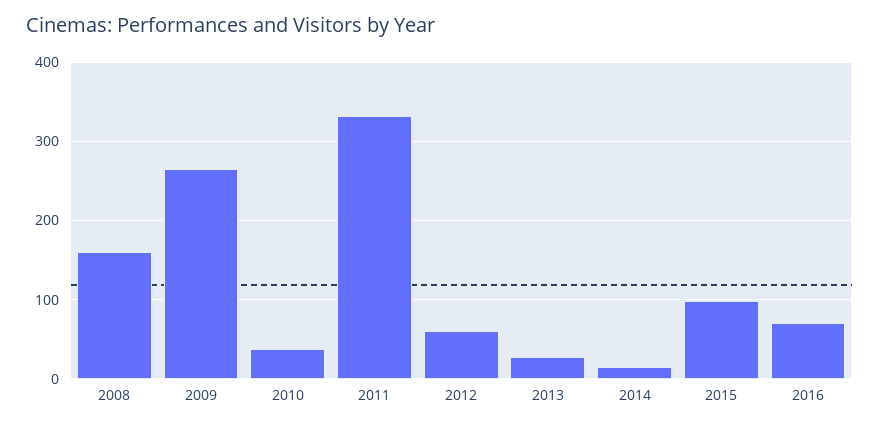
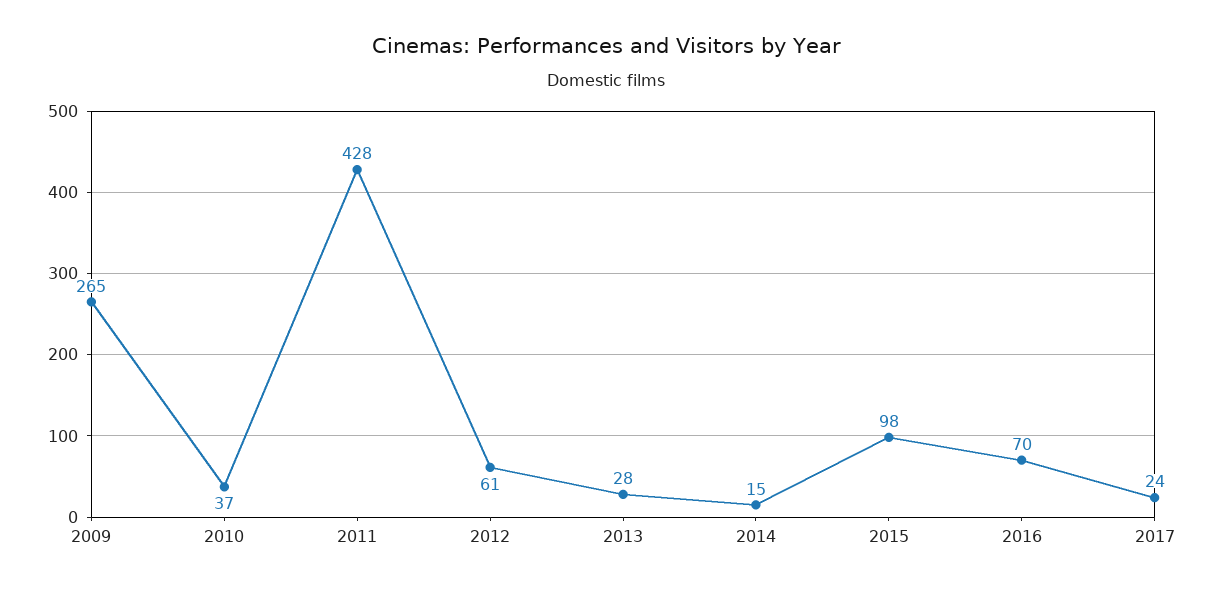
2008: 160 -> none
2011: 330 -> 428
2017: none -> 24

